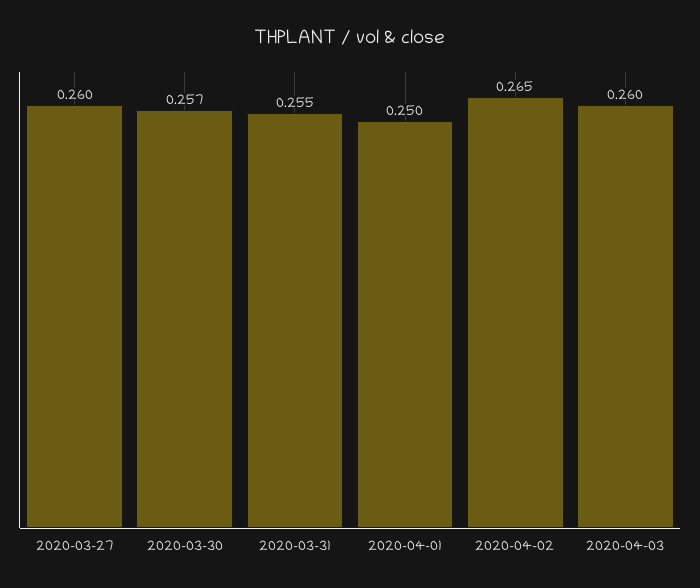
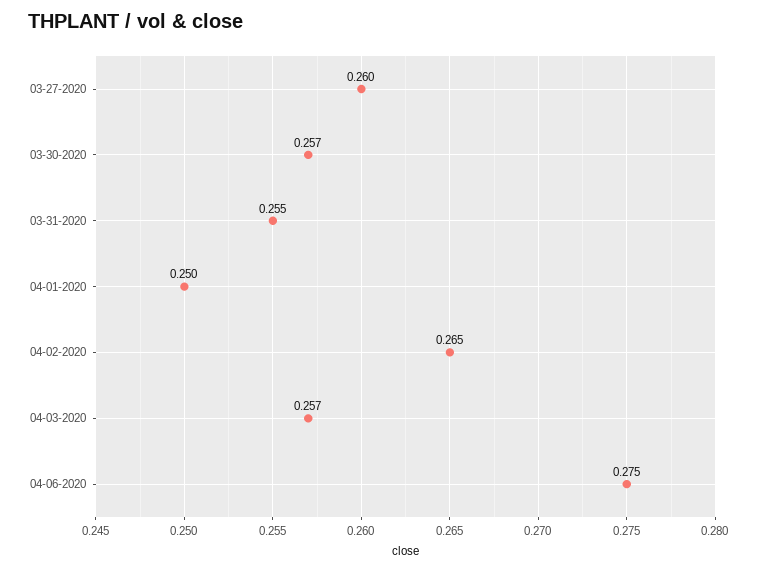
2020-04-03: 0.26 -> 0.257
04-06-2020: none -> 0.275

